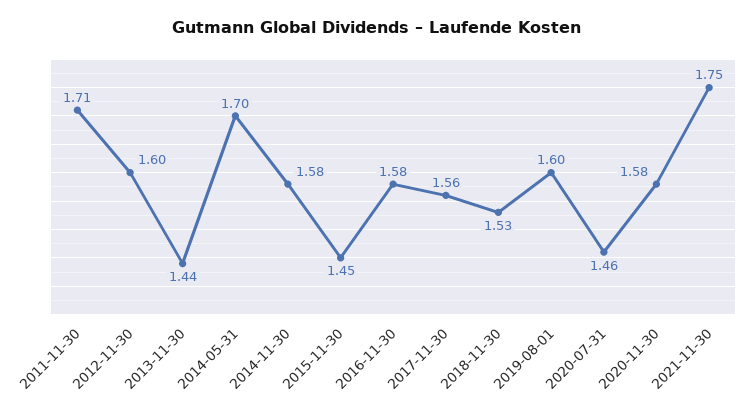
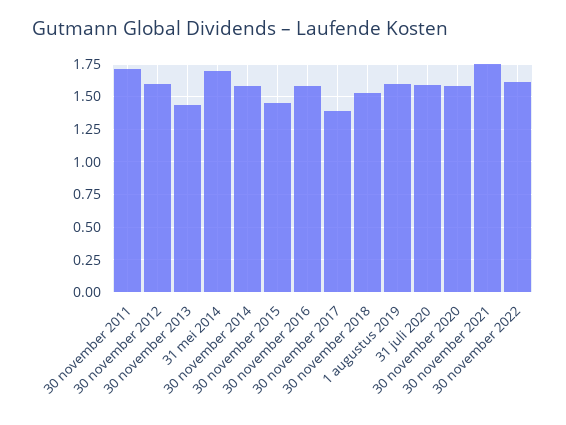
2017-11-30: 1.56 -> 1.4
2020-07-31: 1.46 -> 1.6
30 november 2022: none -> 1.6

